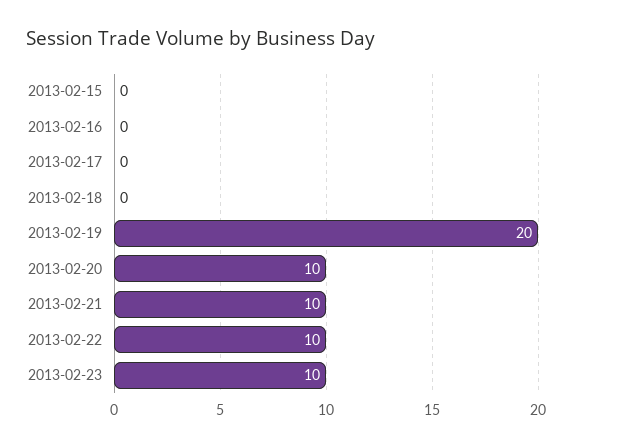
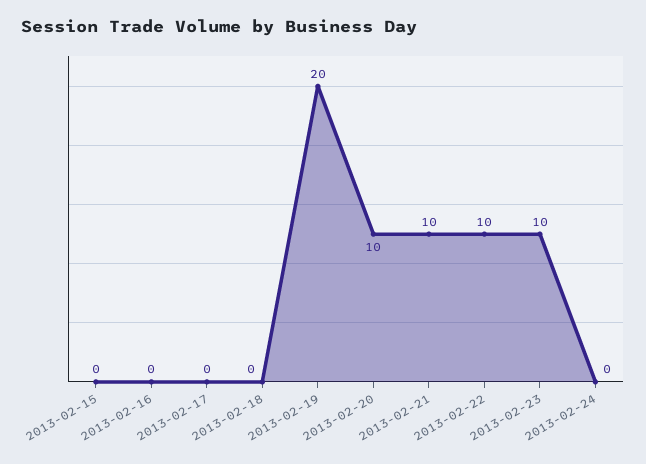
2013-02-24: none -> 0

